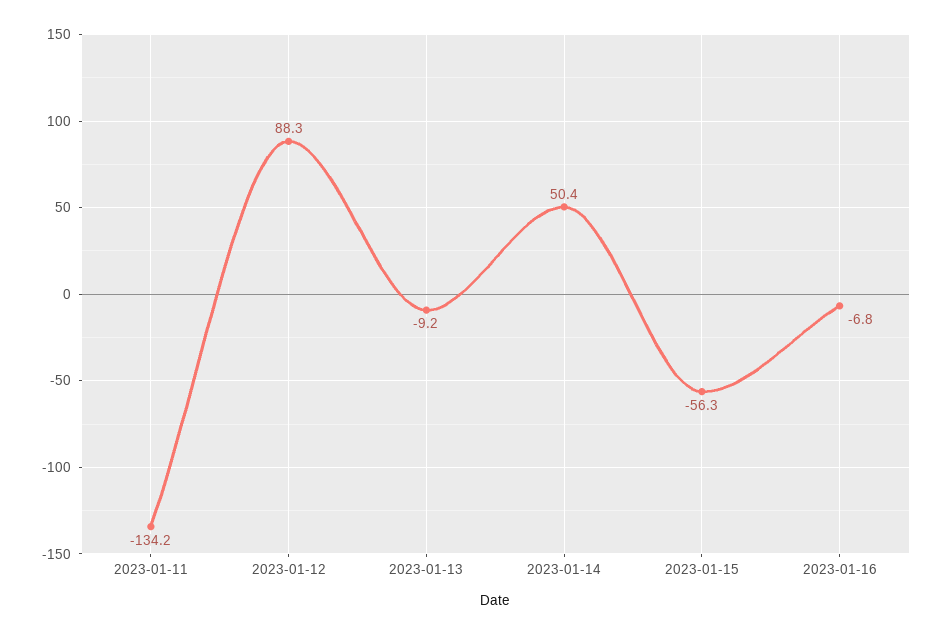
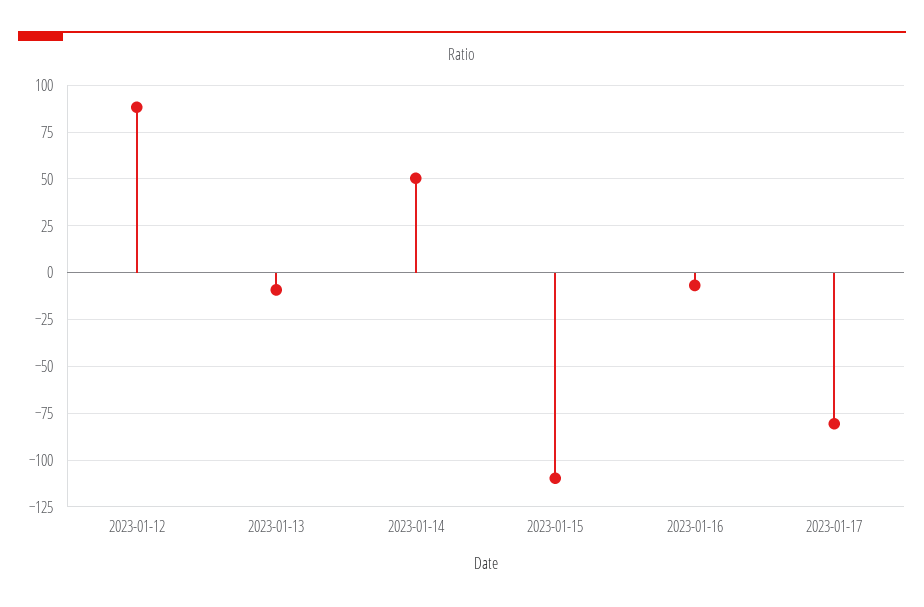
2023-01-11: -134.2 -> none
2023-01-15: -56.3 -> -110
2023-01-17: none -> -80

